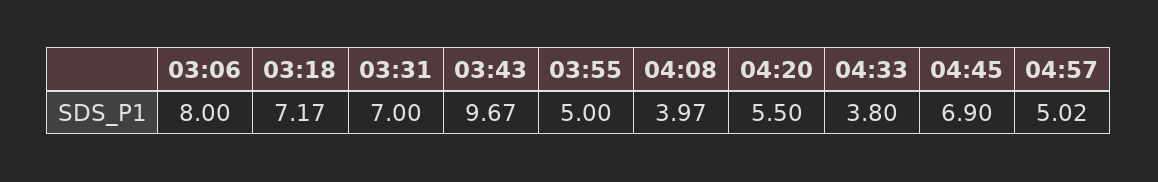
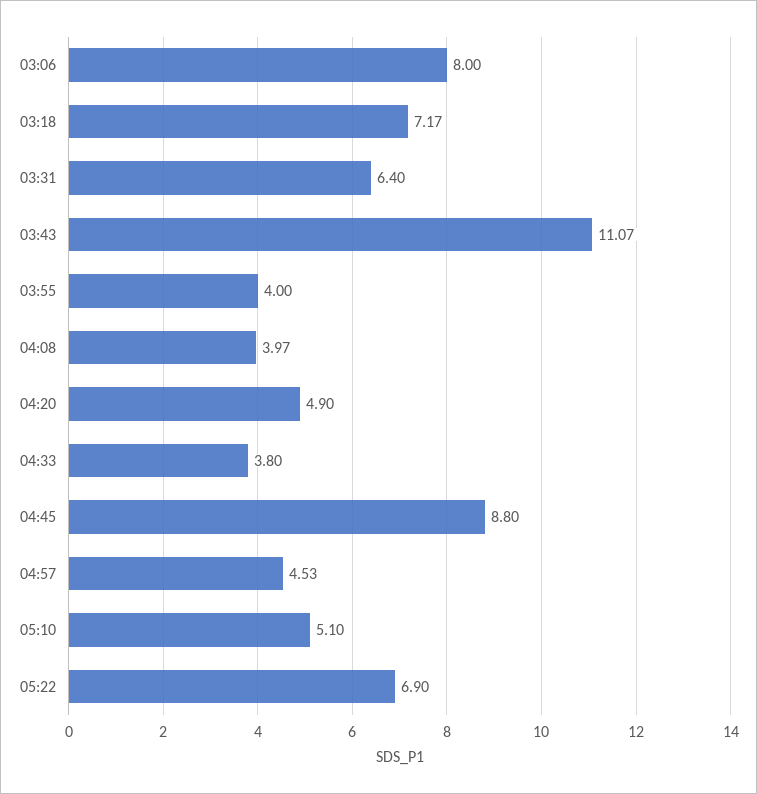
03:31: 7 -> 6.4
03:43: 9.67 -> 11.07
03:55: 5 -> 4
04:20: 5.5 -> 4.9
04:45: 6.9 -> 8.8
04:57: 5.02 -> 4.53
05:10: none -> 5.1
05:22: none -> 6.9

